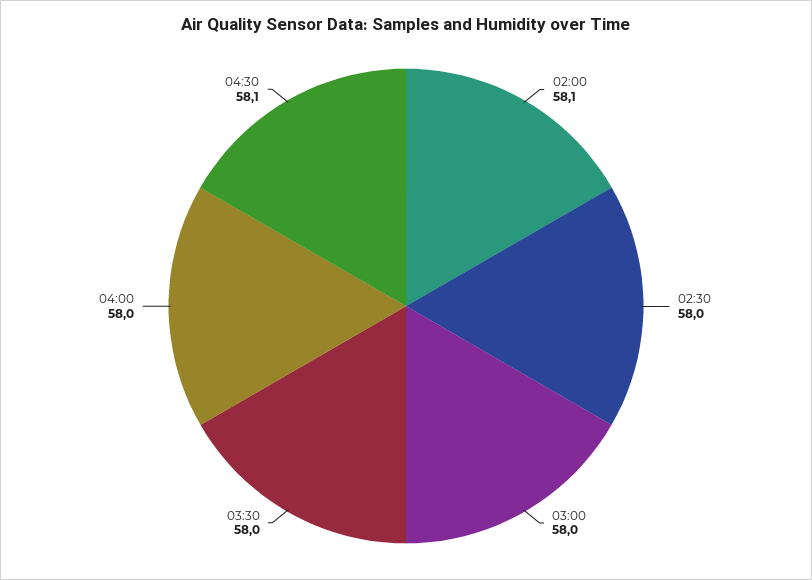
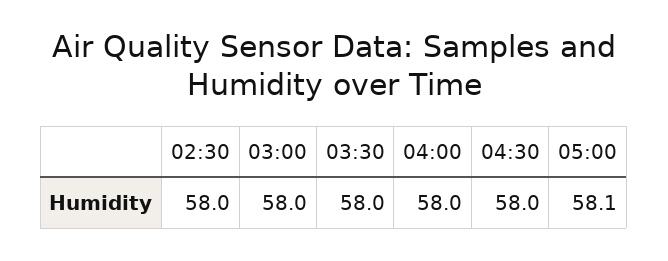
02:00: 58.1 -> none
04:30: 58.1 -> 58
05:00: none -> 58.1

